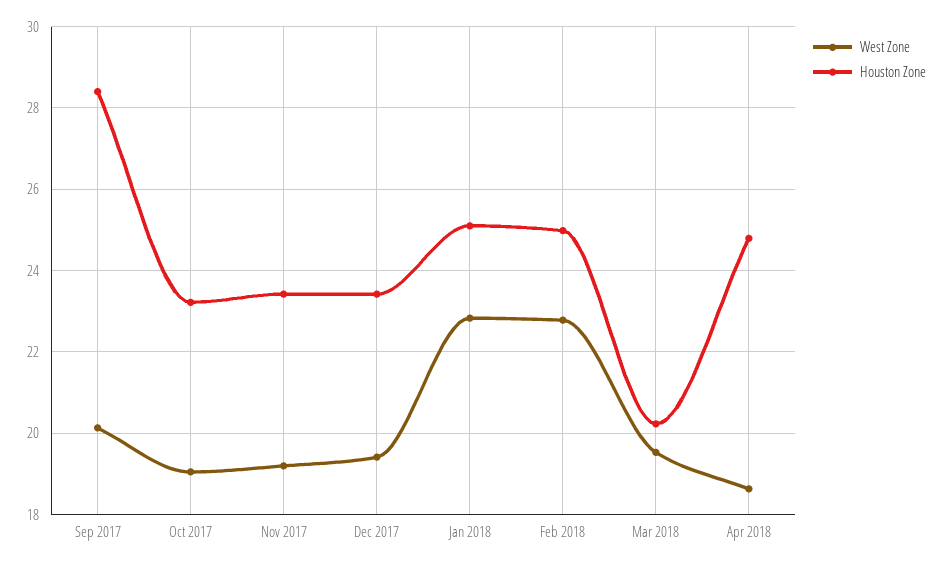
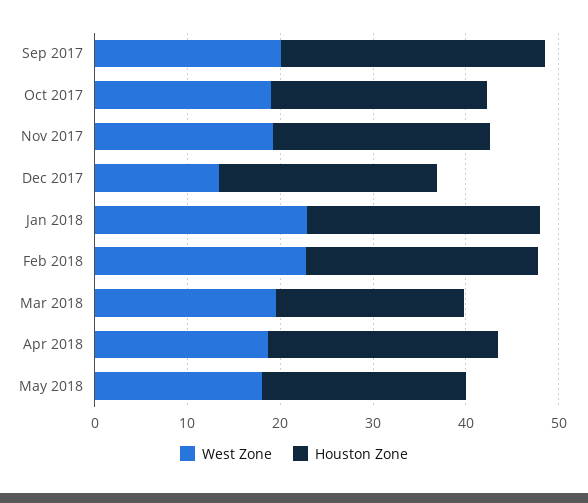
West Zone, Dec 2017: 19.4 -> 14
West Zone, May 2018: none -> 18
Houston Zone, May 2018: none -> 22

